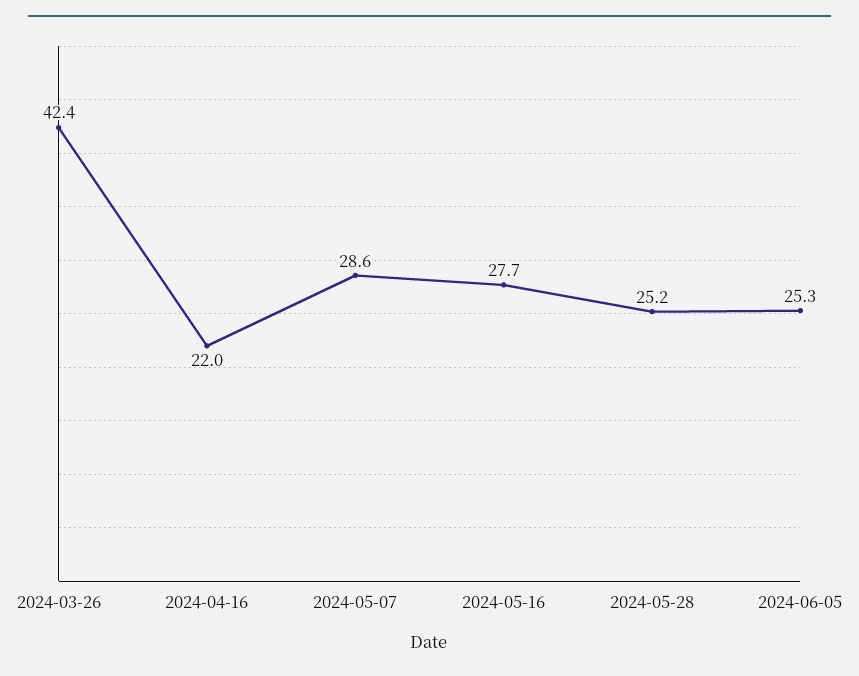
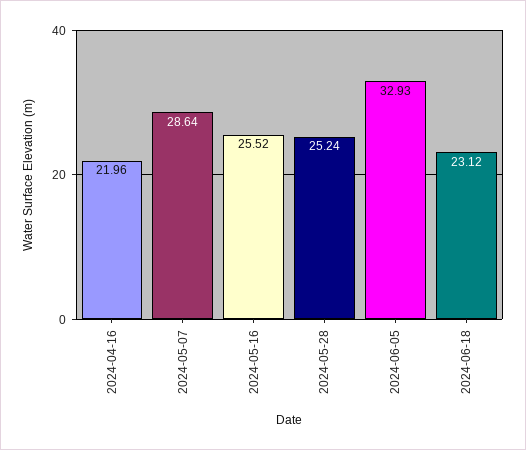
2024-03-26: 42.4 -> none
2024-05-16: 27.7 -> 25.52
2024-06-05: 25.3 -> 32.93
2024-06-18: none -> 23.12

